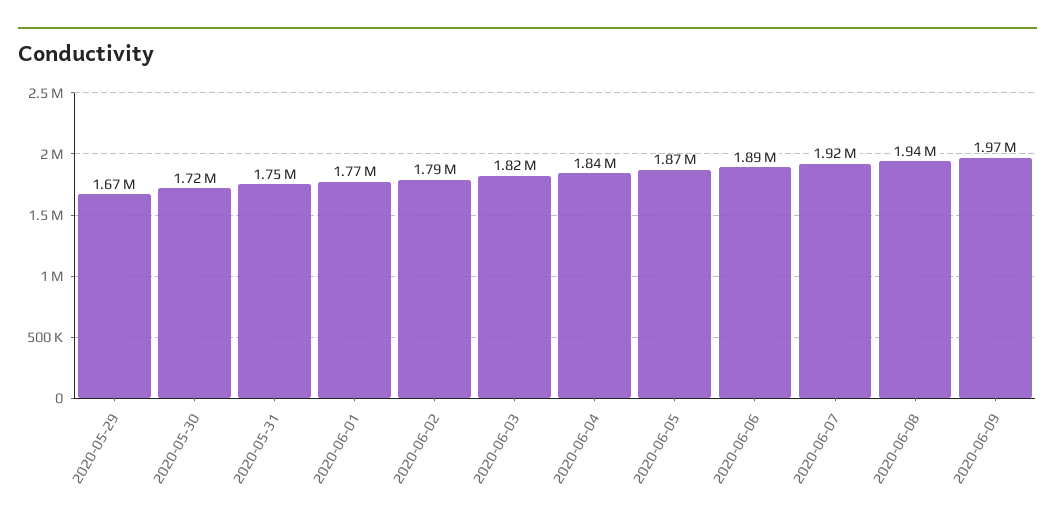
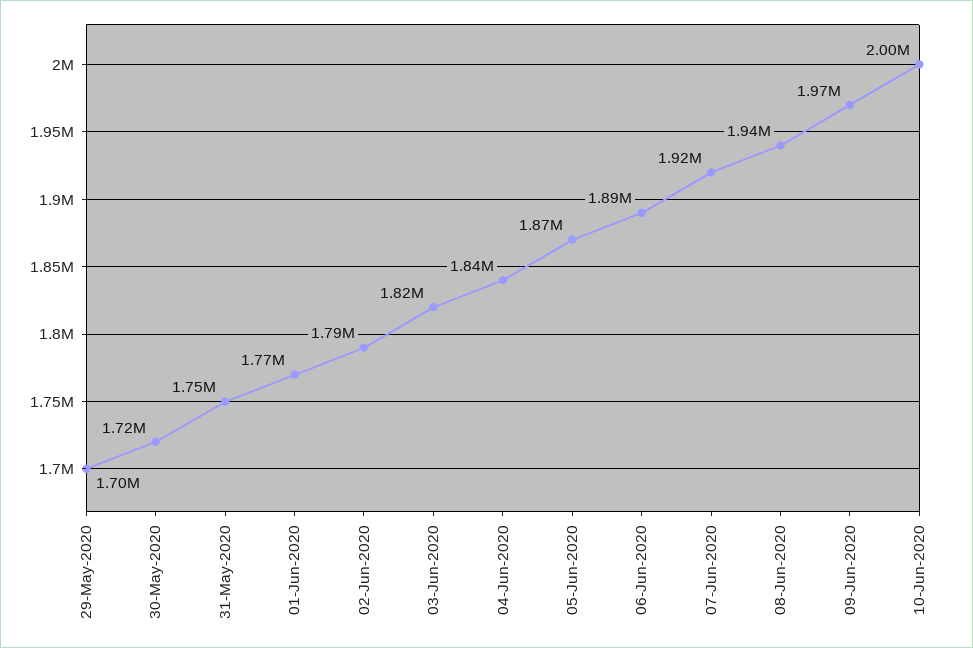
2020-05-29: 1670000 -> 1700000
10-Jun-2020: none -> 2000000

